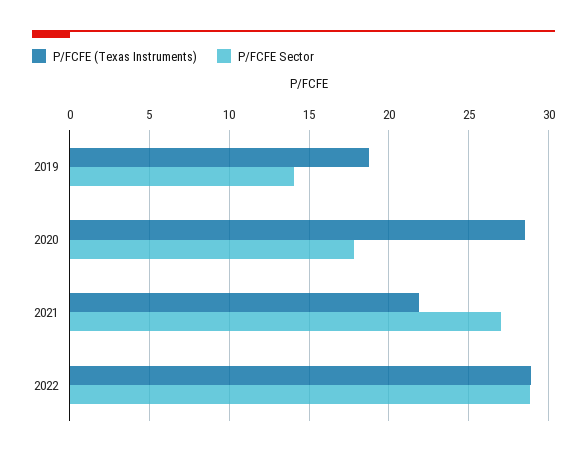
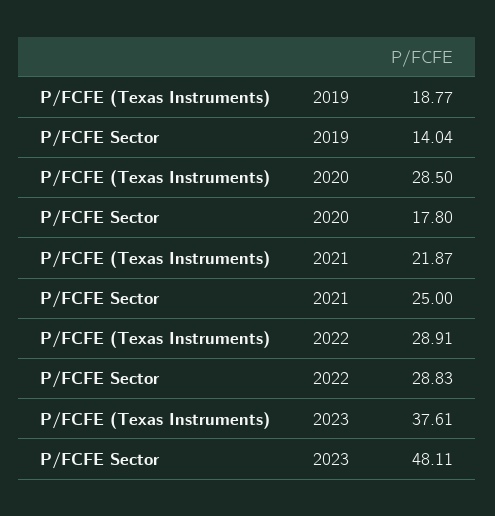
P/FCFE Sector, 2021: 27 -> 25
P/FCFE (Texas Instruments), 2023: none -> 37.61
P/FCFE Sector, 2023: none -> 48.11

